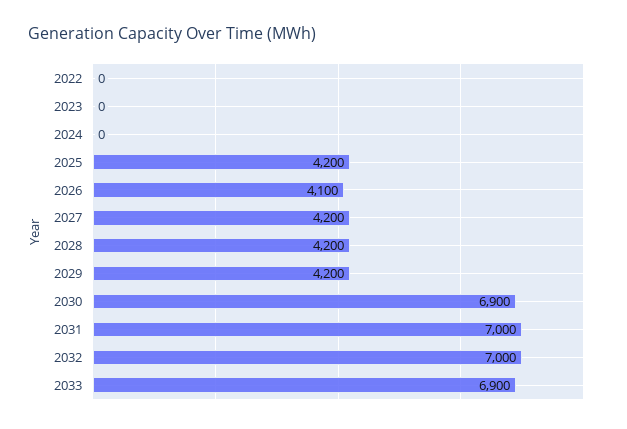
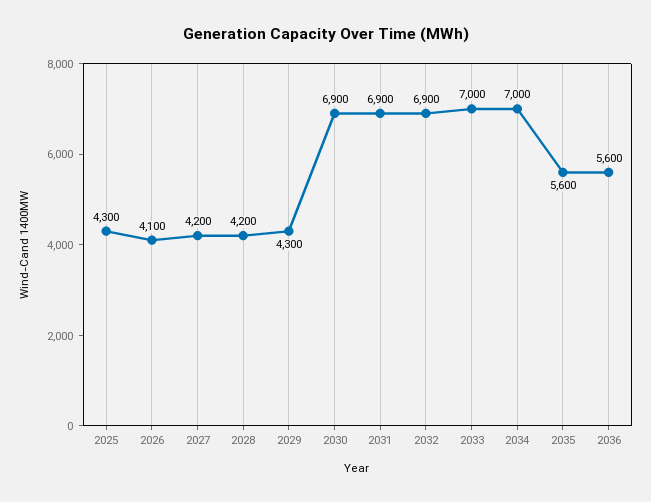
2022: 0 -> none
2023: 0 -> none
2024: 0 -> none
2025: 4200 -> 4300
2029: 4200 -> 4300
2031: 7000 -> 6900
2032: 7000 -> 6900
2033: 6900 -> 7000
2034: none -> 7000
2035: none -> 5600
2036: none -> 5600

